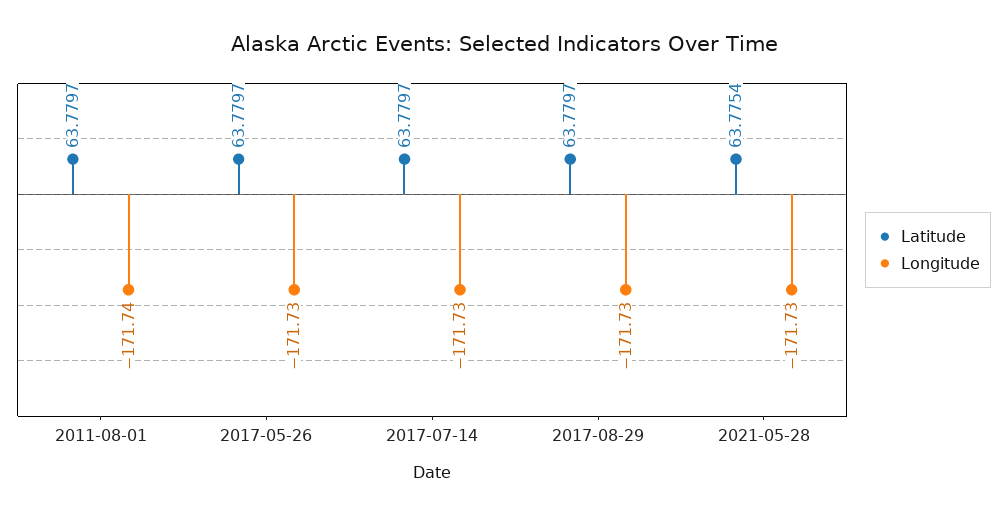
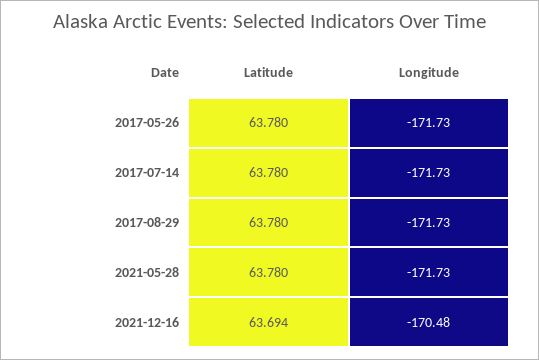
Latitude, 2011-08-01: 63.7797 -> none
Longitude, 2011-08-01: -171.74 -> none
Latitude, 2021-05-28: 63.7754 -> 63.78
Latitude, 2021-12-16: none -> 63.694
Longitude, 2021-12-16: none -> -170.48

